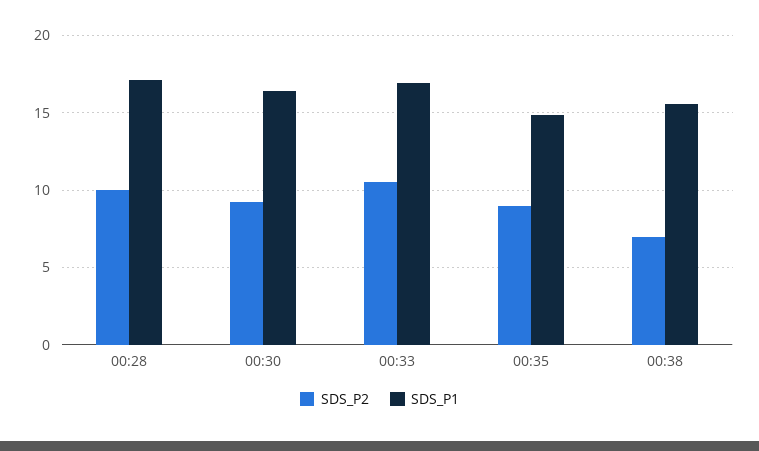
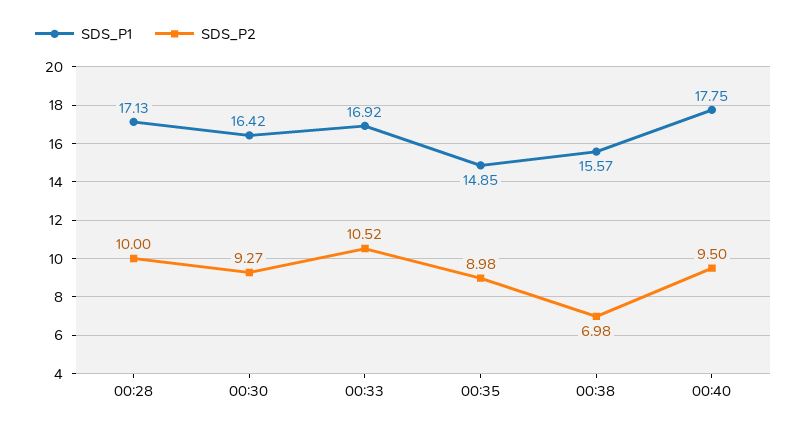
SDS_P1, 00:40: none -> 17.75
SDS_P2, 00:40: none -> 9.5

